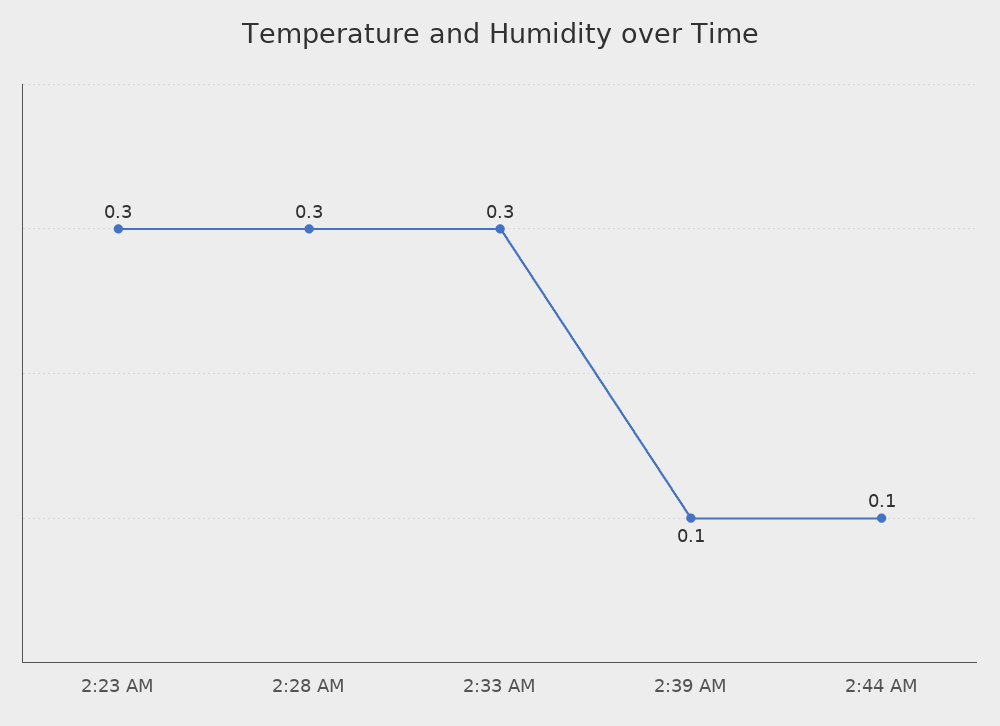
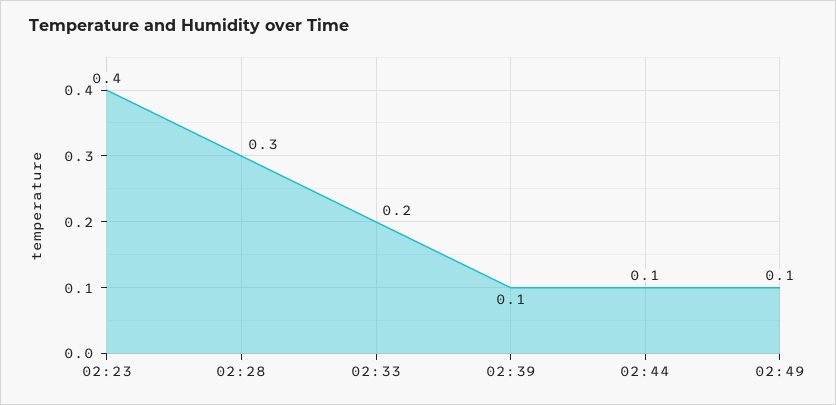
2:23 AM: 0.3 -> 0.4
2:33 AM: 0.3 -> 0.2
02:49: none -> 0.1

